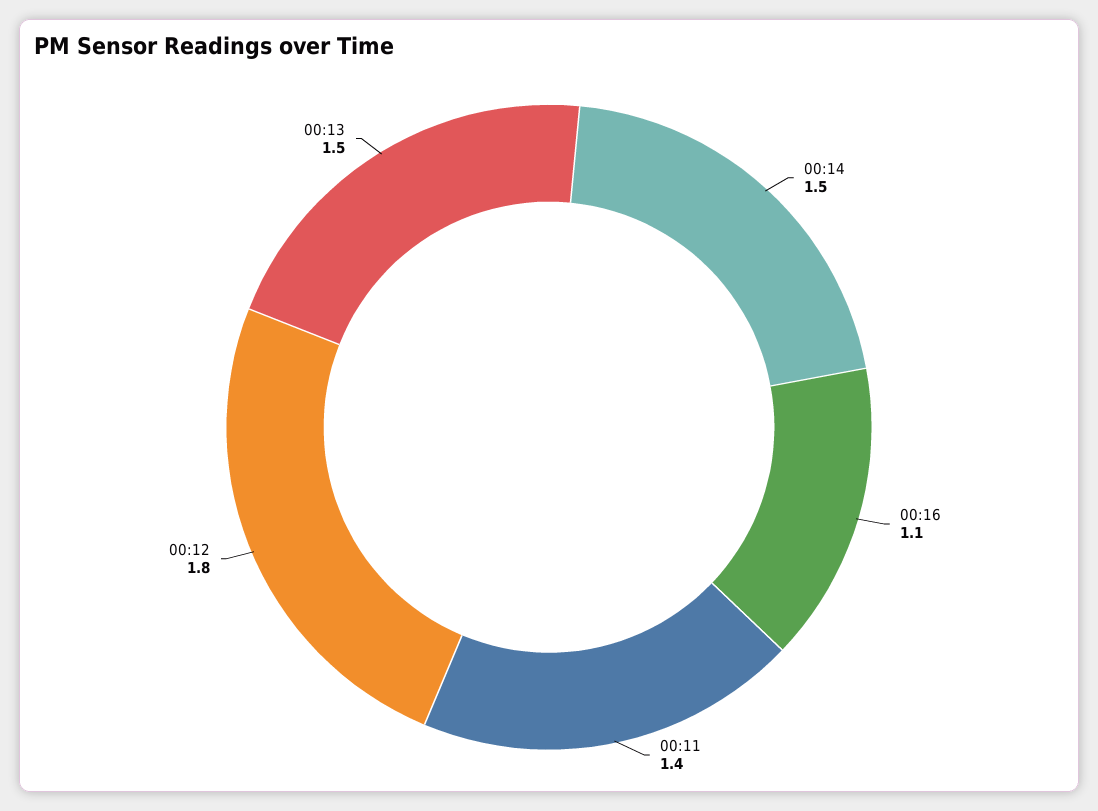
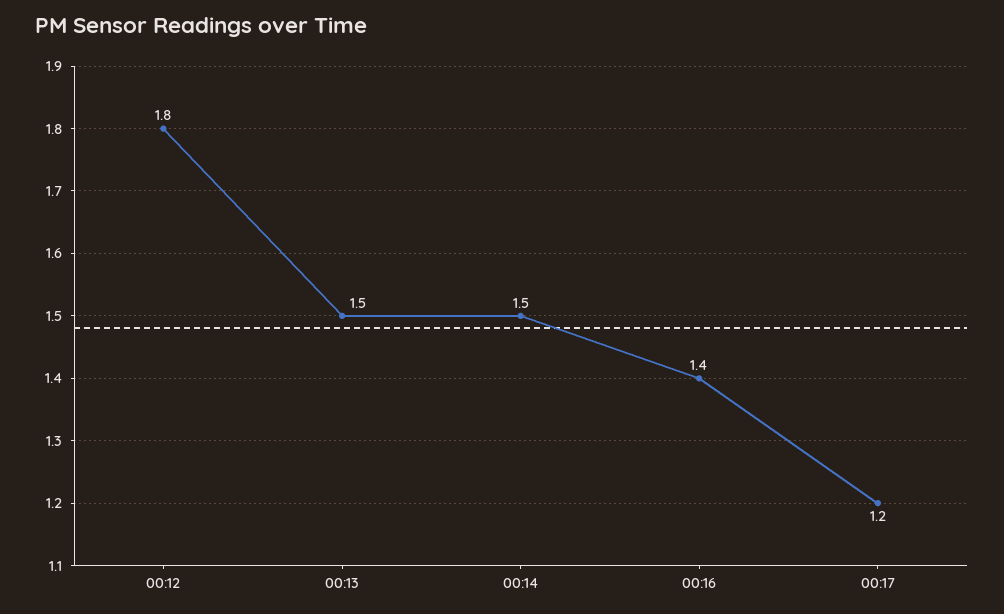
00:16: 1.1 -> 1.4
00:11: 1.4 -> none
00:17: none -> 1.2

